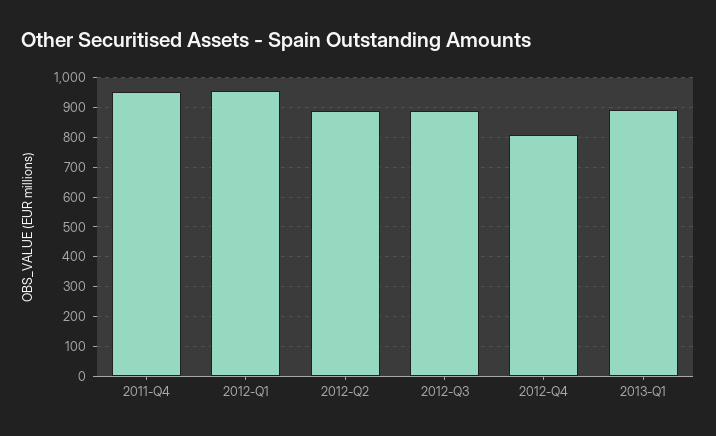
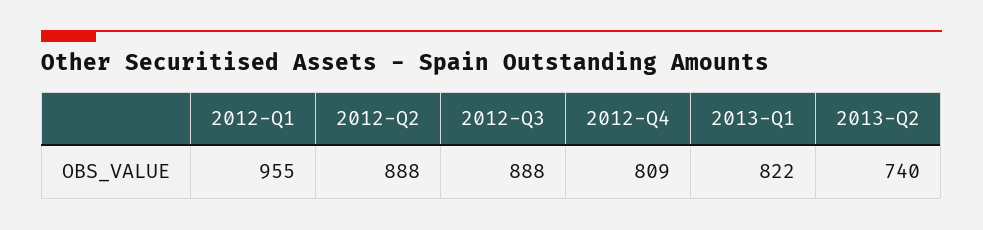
2011-Q4: 950 -> none
2013-Q1: 900 -> 822
2013-Q2: none -> 740

